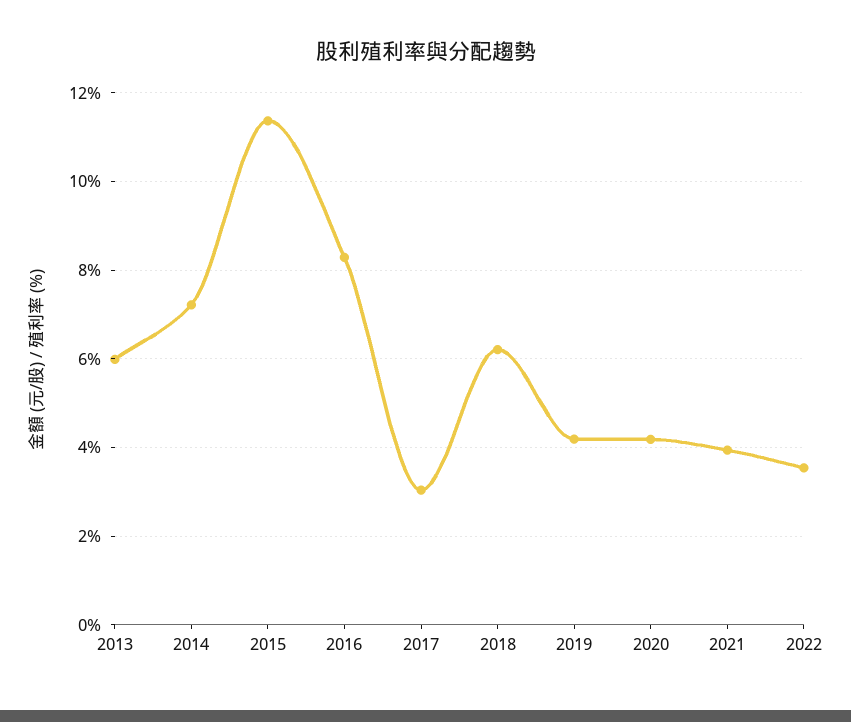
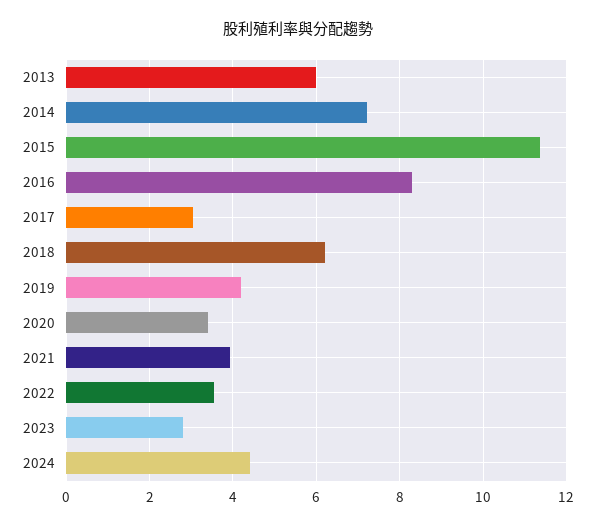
2020: 4.2 -> 3.4
2023: none -> 2.8
2024: none -> 4.4

